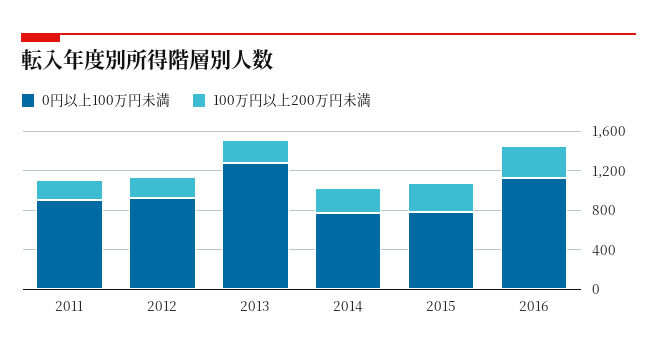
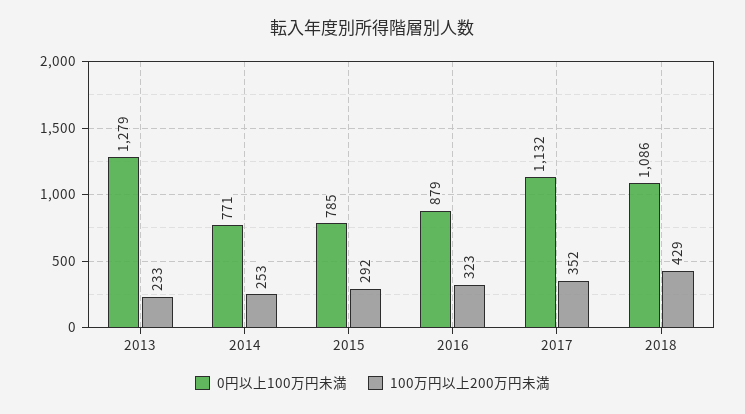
0円以上100万円未満, 2011: 900 -> none
100万円以上200万円未満, 2011: 200 -> none
0円以上100万円未満, 2012: 900 -> none
100万円以上200万円未満, 2012: 200 -> none
0円以上100万円未満, 2016: 1100 -> 879
0円以上100万円未満, 2017: none -> 1132
100万円以上200万円未満, 2017: none -> 352
0円以上100万円未満, 2018: none -> 1086
100万円以上200万円未満, 2018: none -> 429

